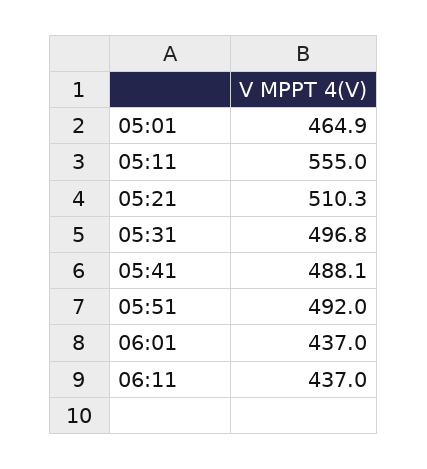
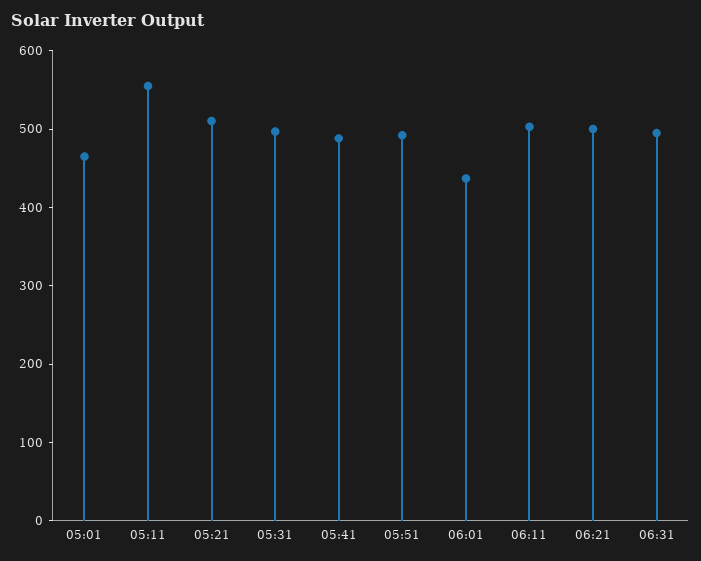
06:11: 437 -> 500
06:21: none -> 500
06:31: none -> 500

